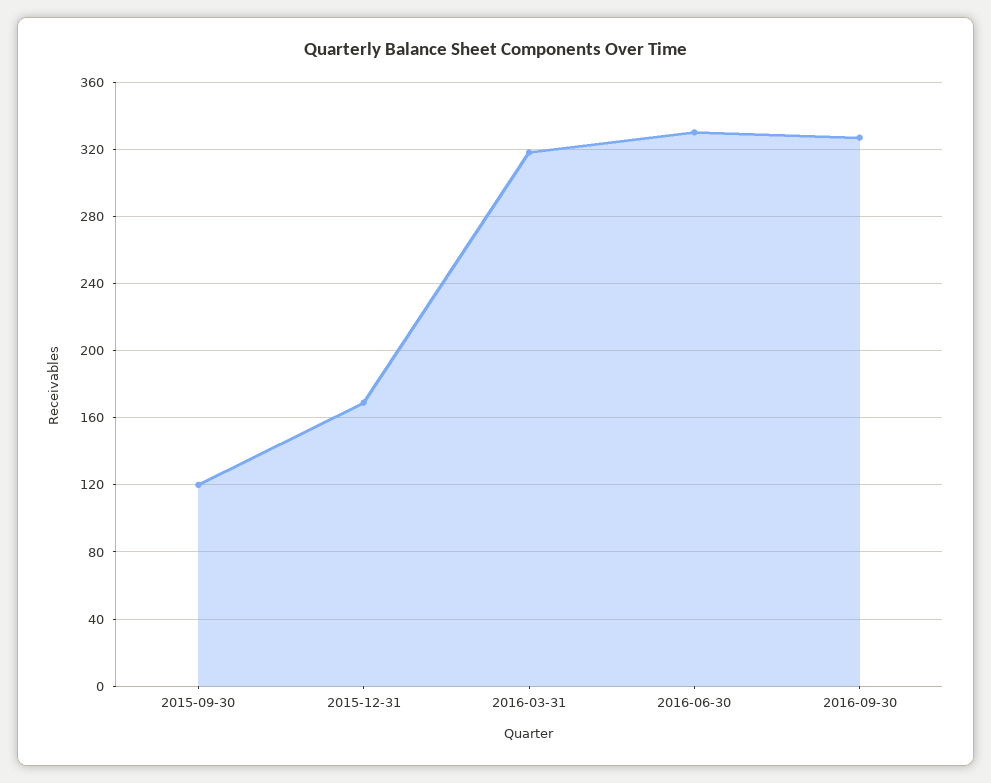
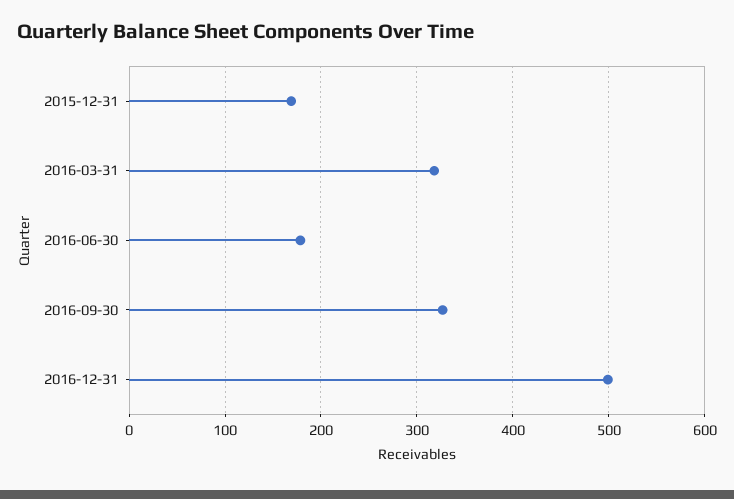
2015-09-30: 120 -> none
2016-06-30: 330 -> 180
2016-12-31: none -> 500

